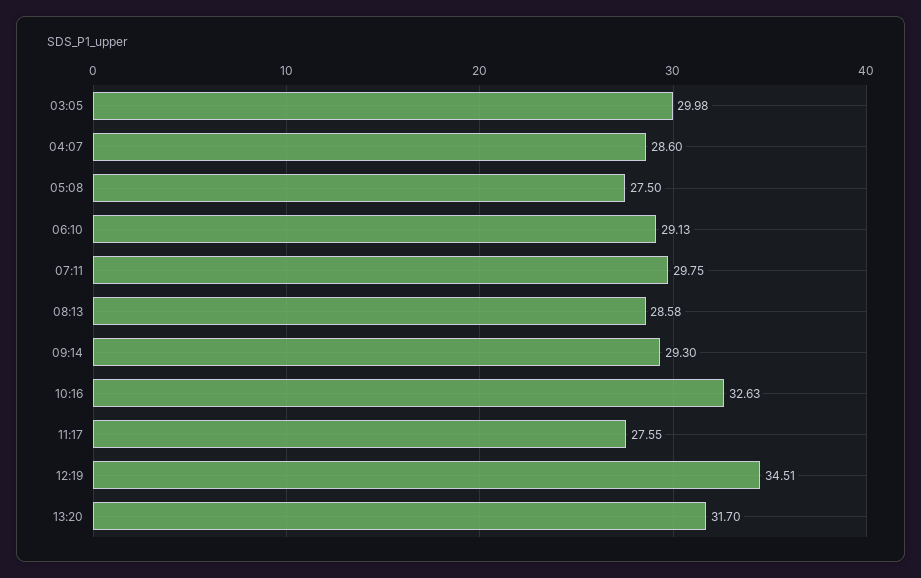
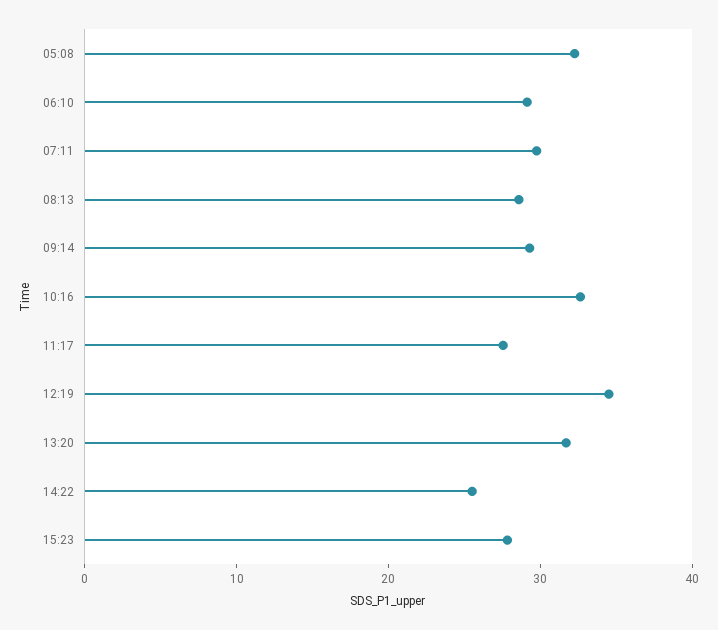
03:05: 29.98 -> none
04:07: 28.6 -> none
05:08: 27.5 -> 32
14:22: none -> 26
15:23: none -> 28

